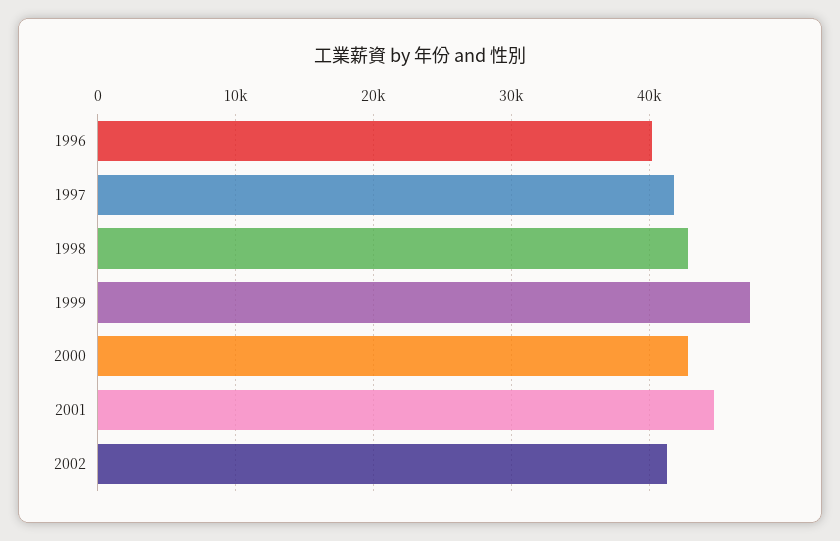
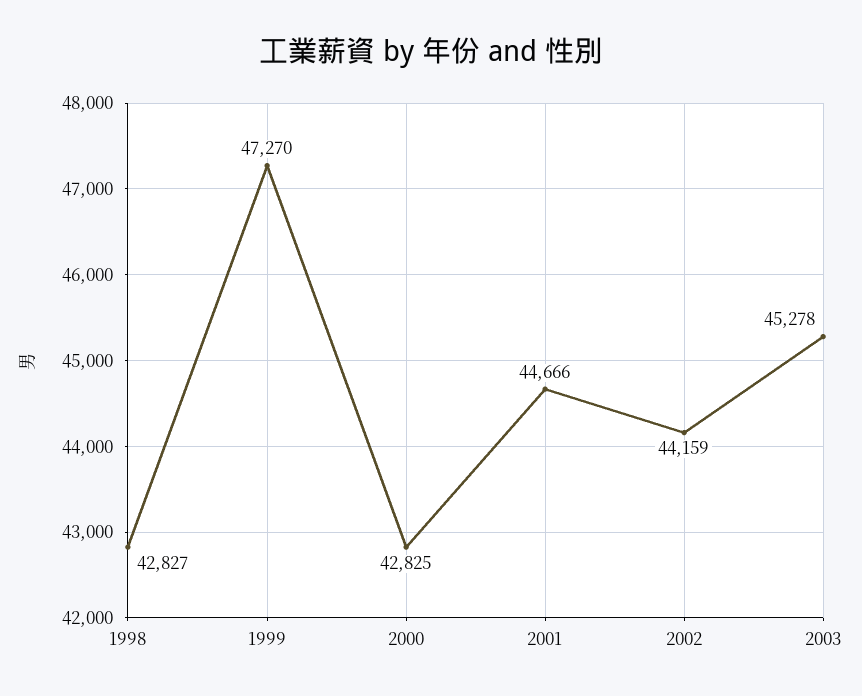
1996: 40000 -> none
1997: 42000 -> none
2002: 41000 -> 44159
2003: none -> 45278

